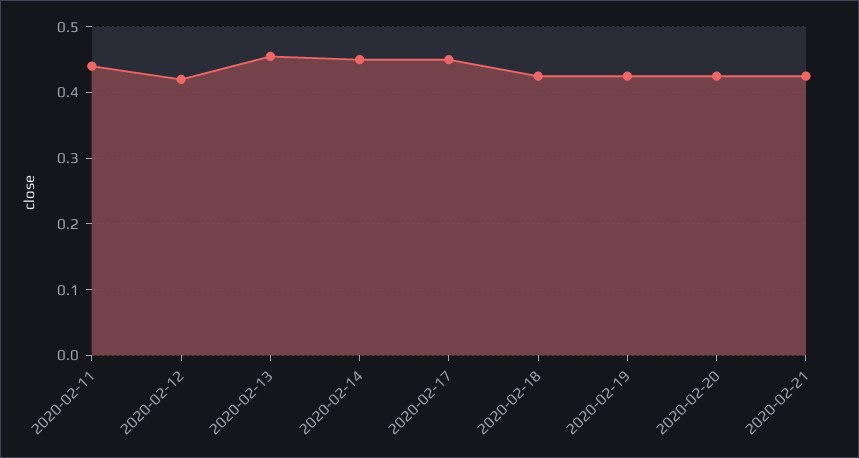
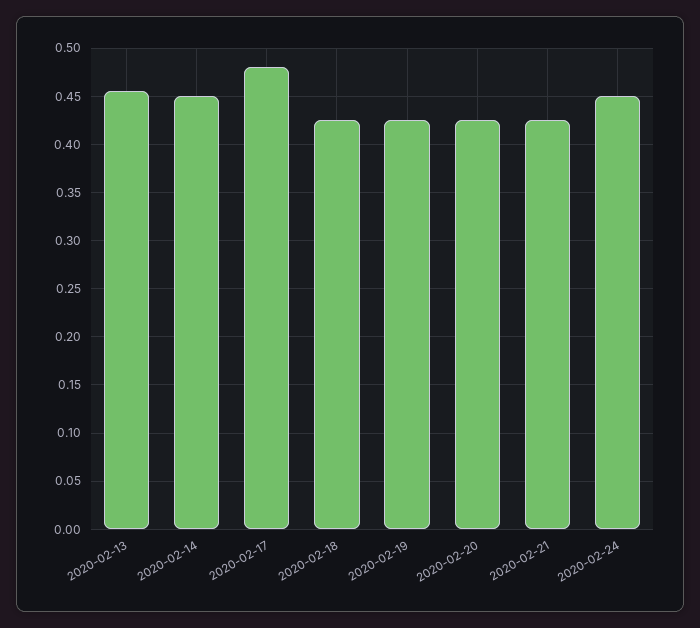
2020-02-11: 0.44 -> none
2020-02-12: 0.42 -> none
2020-02-17: 0.45 -> 0.48
2020-02-24: none -> 0.45

